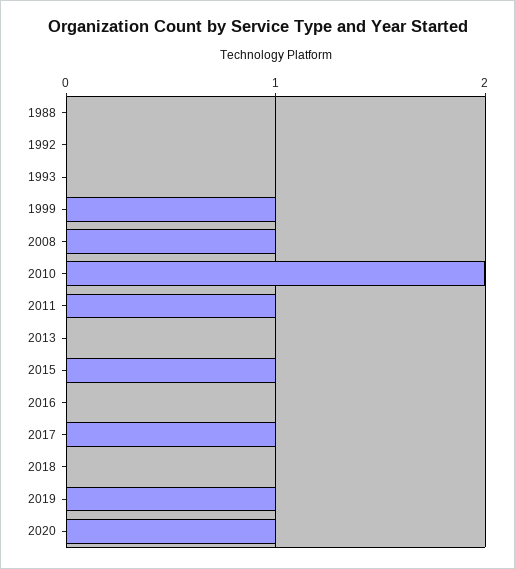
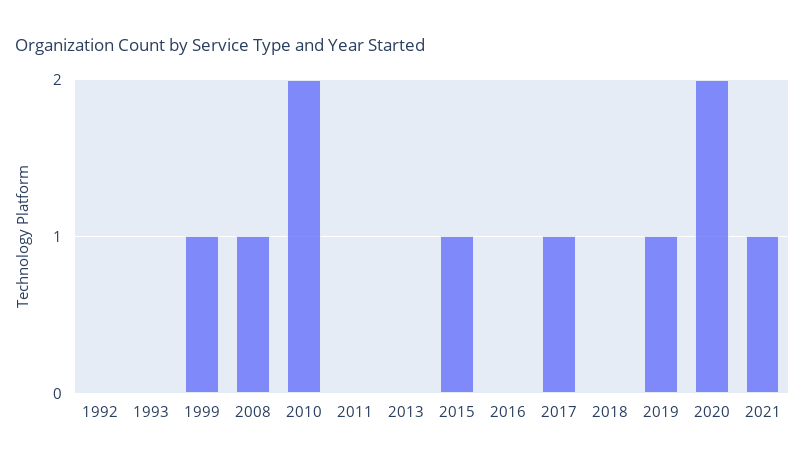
1988: 0 -> none
2011: 1 -> 0
2020: 1 -> 2
2021: none -> 1

